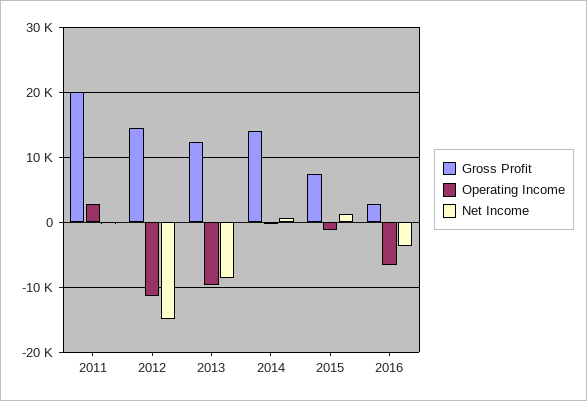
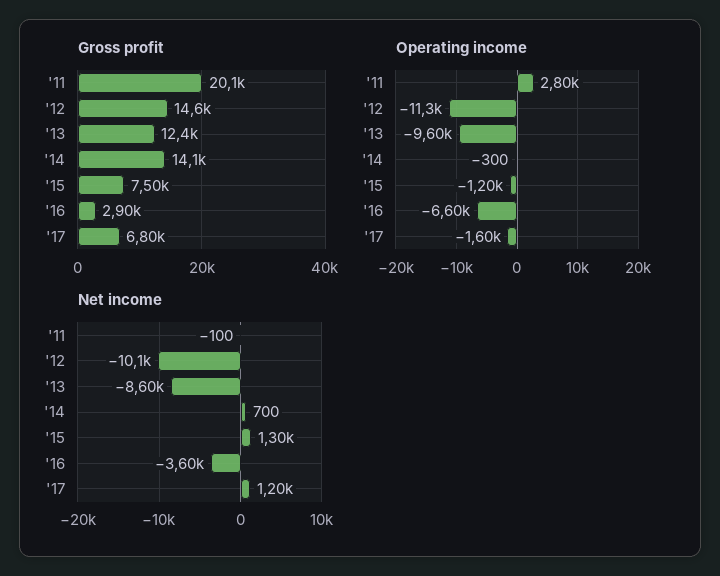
Net Income, 2012: -15000 -> -10100
Gross Profit, '17: none -> 6800
Operating Income, '17: none -> -1600
Net Income, '17: none -> 1200

